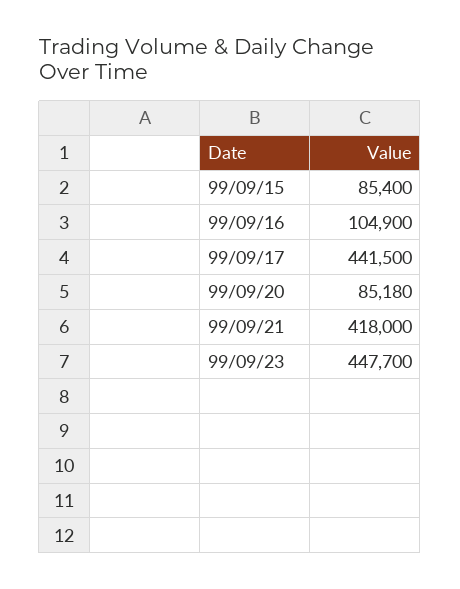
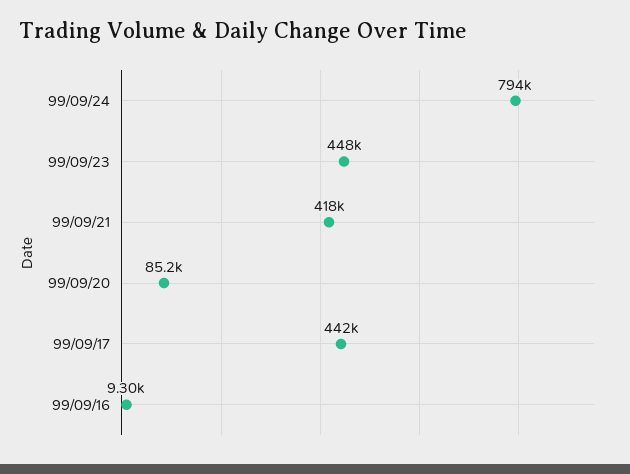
99/09/15: 85400 -> none
99/09/16: 104900 -> 9300
99/09/24: none -> 794000

